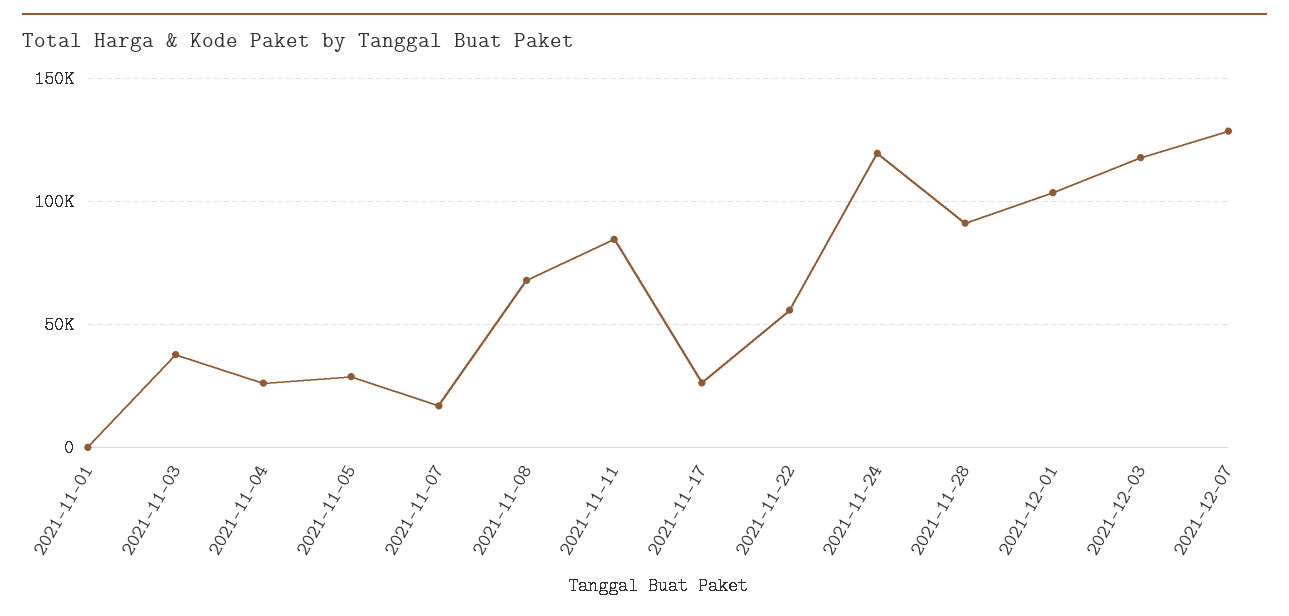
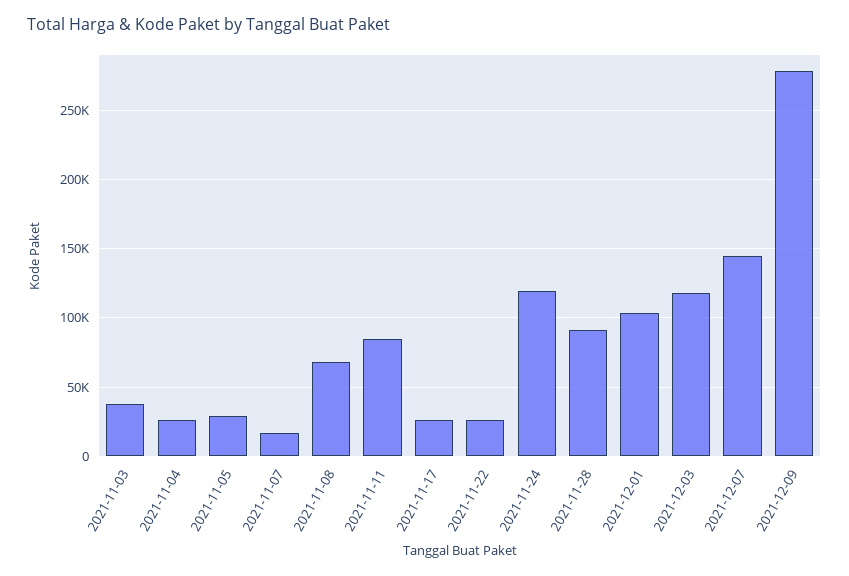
2021-11-01: 0 -> none
2021-11-22: 55000 -> 25000
2021-12-07: 130000 -> 145000
2021-12-09: none -> 280000

